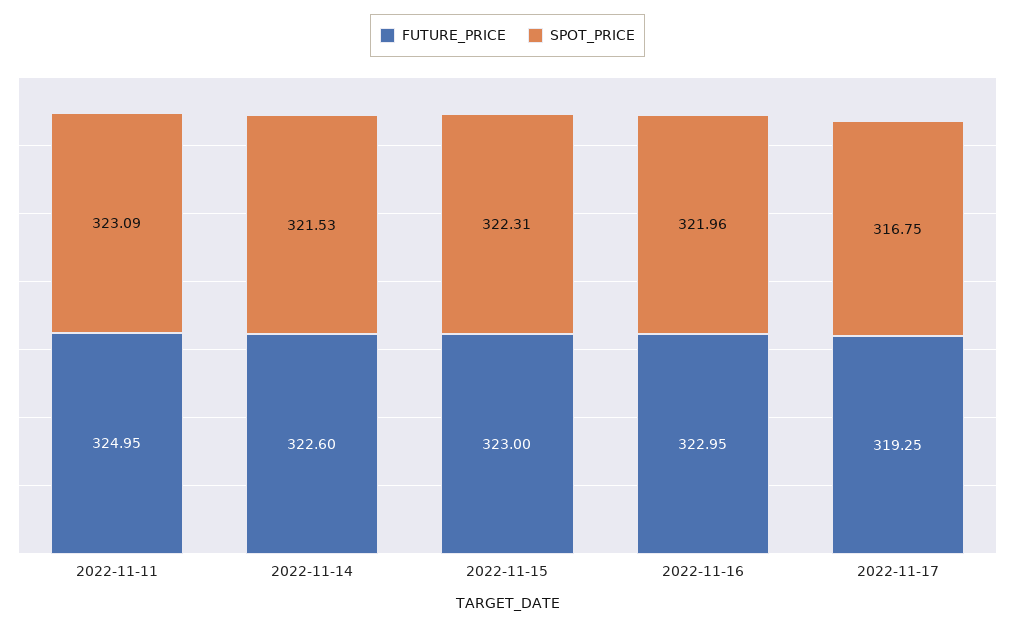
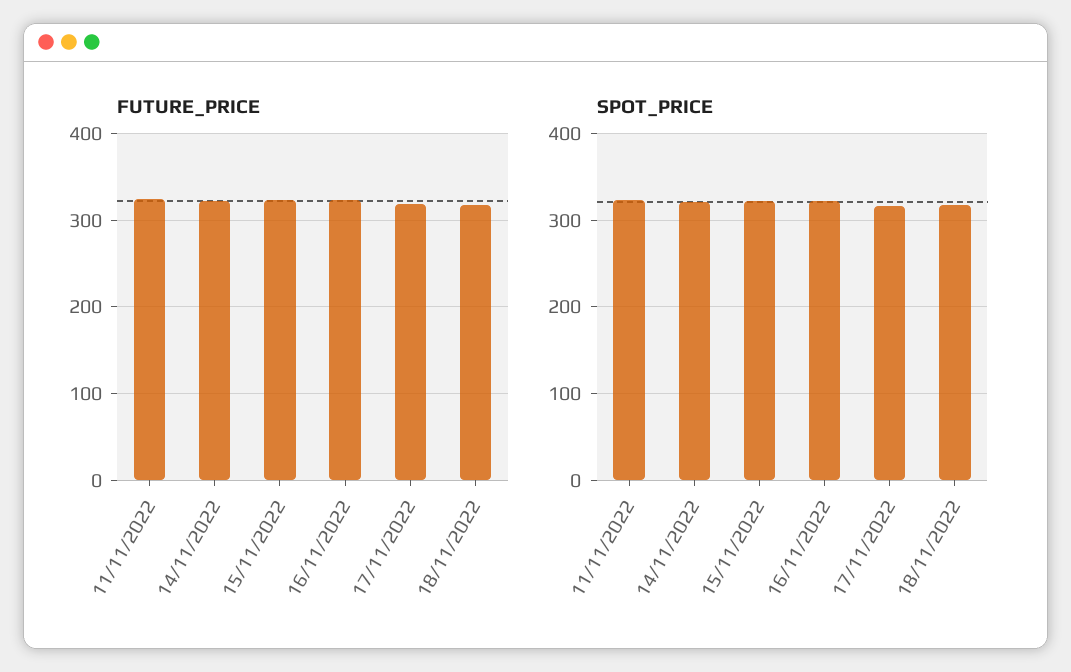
FUTURE_PRICE, 18/11/2022: none -> 320
SPOT_PRICE, 18/11/2022: none -> 320

